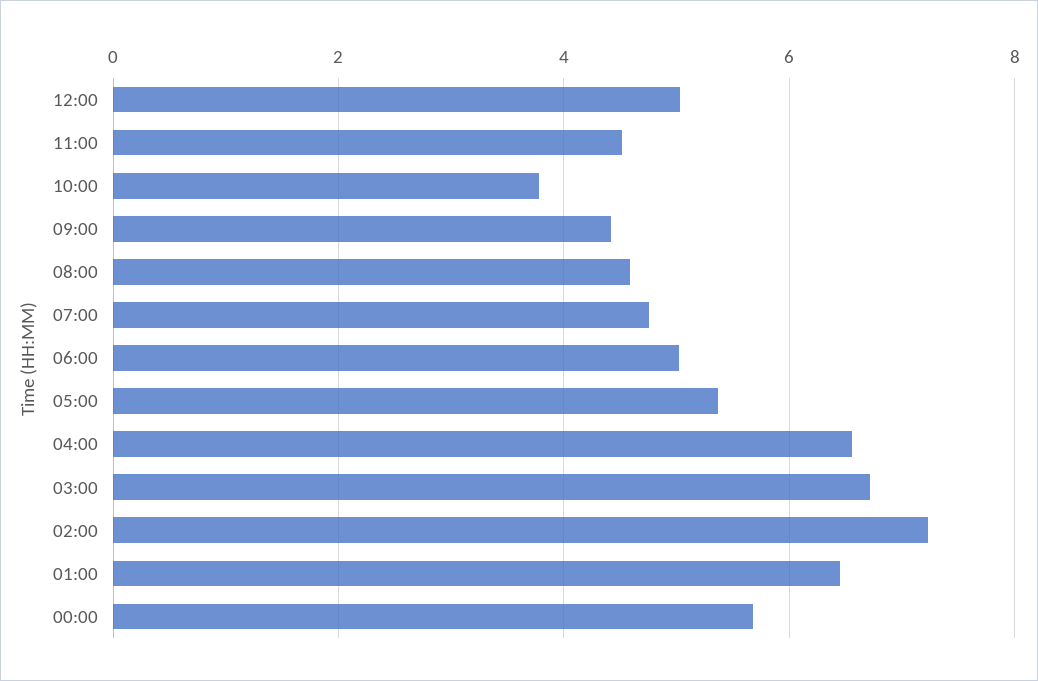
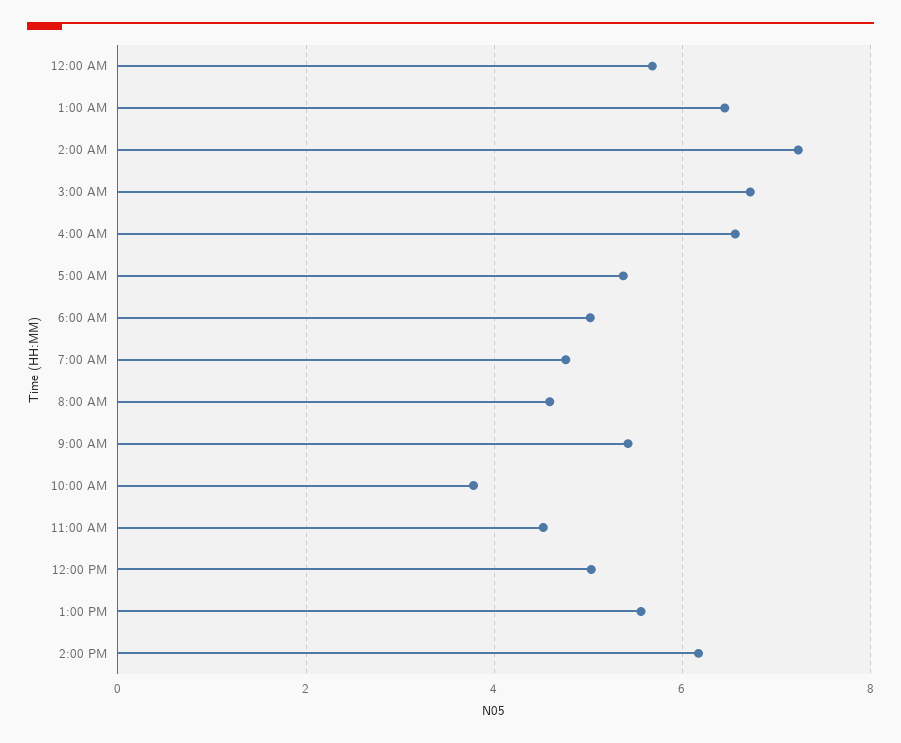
09:00: 4.4 -> 5.4
1:00 PM: none -> 5.6
2:00 PM: none -> 6.2

